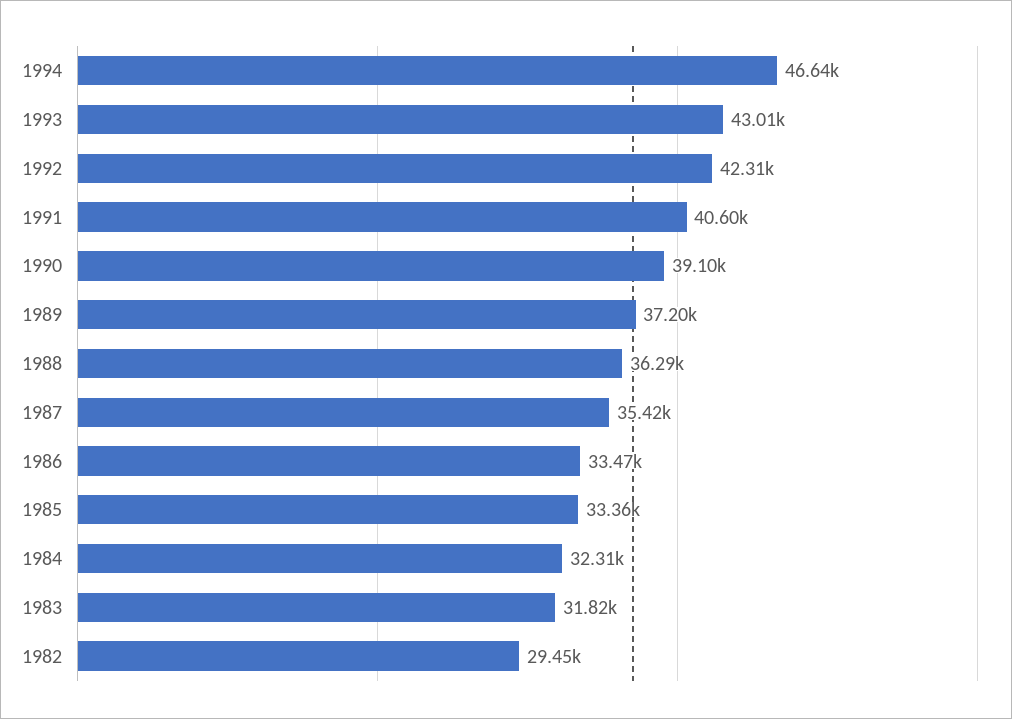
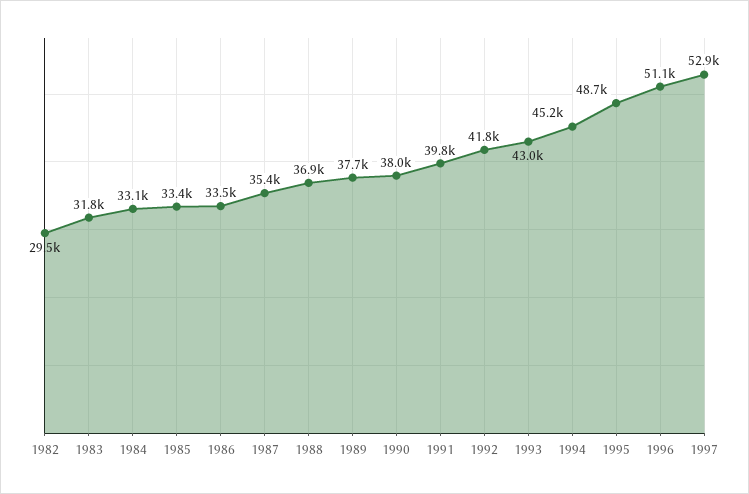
1994: 46640 -> 45200
1992: 42310 -> 41800
1991: 40600 -> 39800
1990: 39100 -> 38000
1989: 37200 -> 37700
1988: 36290 -> 36900
1984: 32310 -> 33100
1995: none -> 48700
1996: none -> 51100
1997: none -> 52900

